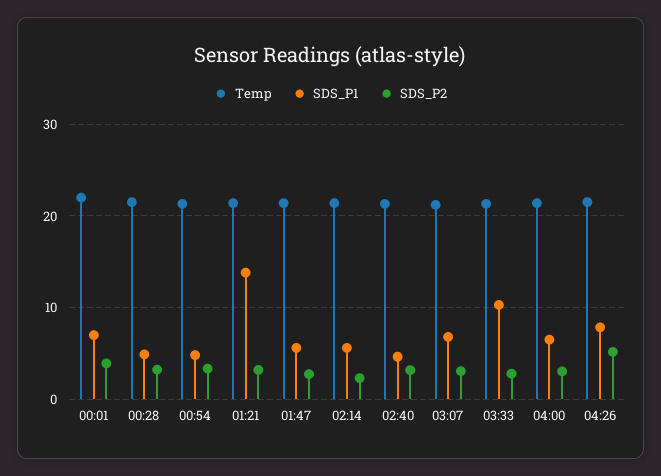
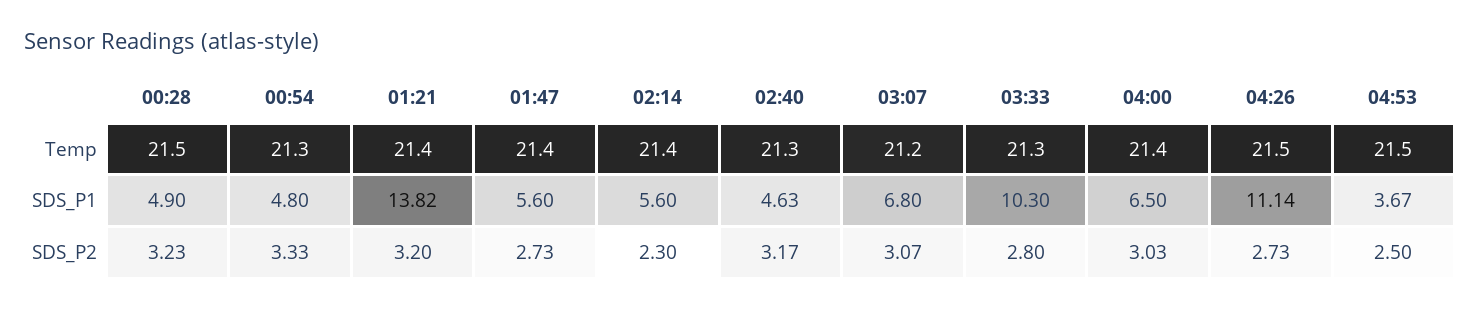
Temp, 00:01: 22 -> none
SDS_P1, 00:01: 7 -> none
SDS_P2, 00:01: 4 -> none
SDS_P1, 04:26: 8 -> 11.14
SDS_P2, 04:26: 5 -> 2.73
Temp, 04:53: none -> 21.5
SDS_P1, 04:53: none -> 3.67
SDS_P2, 04:53: none -> 2.5

